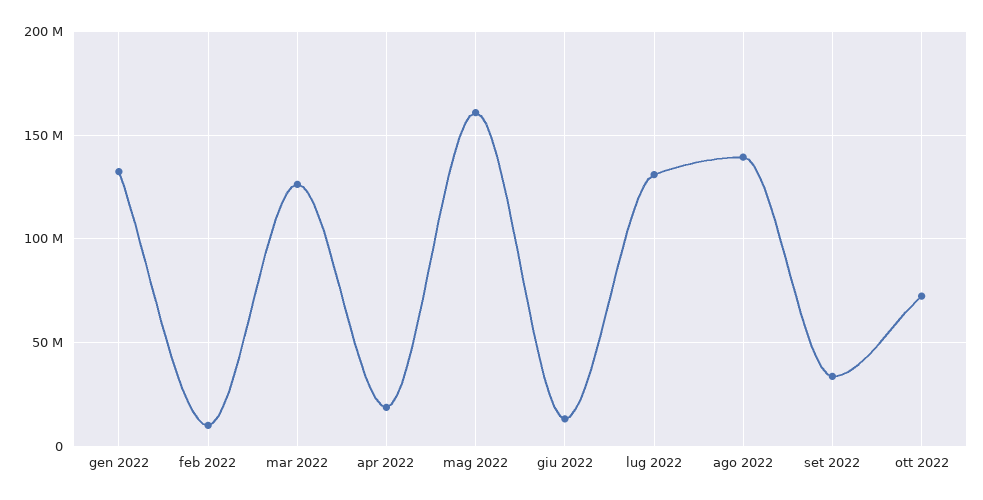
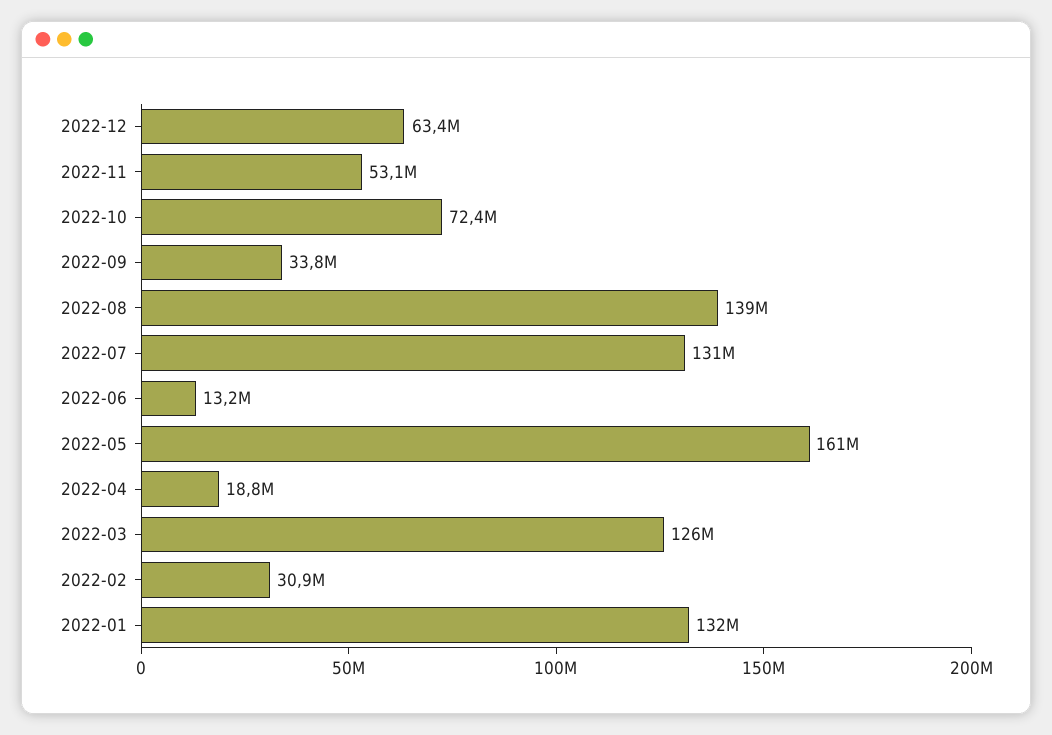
feb 2022: 10000000 -> 30900000
2022-12: none -> 63400000
2022-11: none -> 53100000

